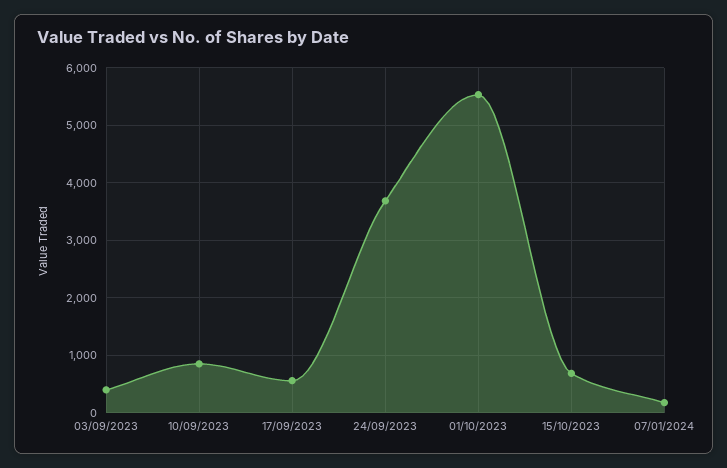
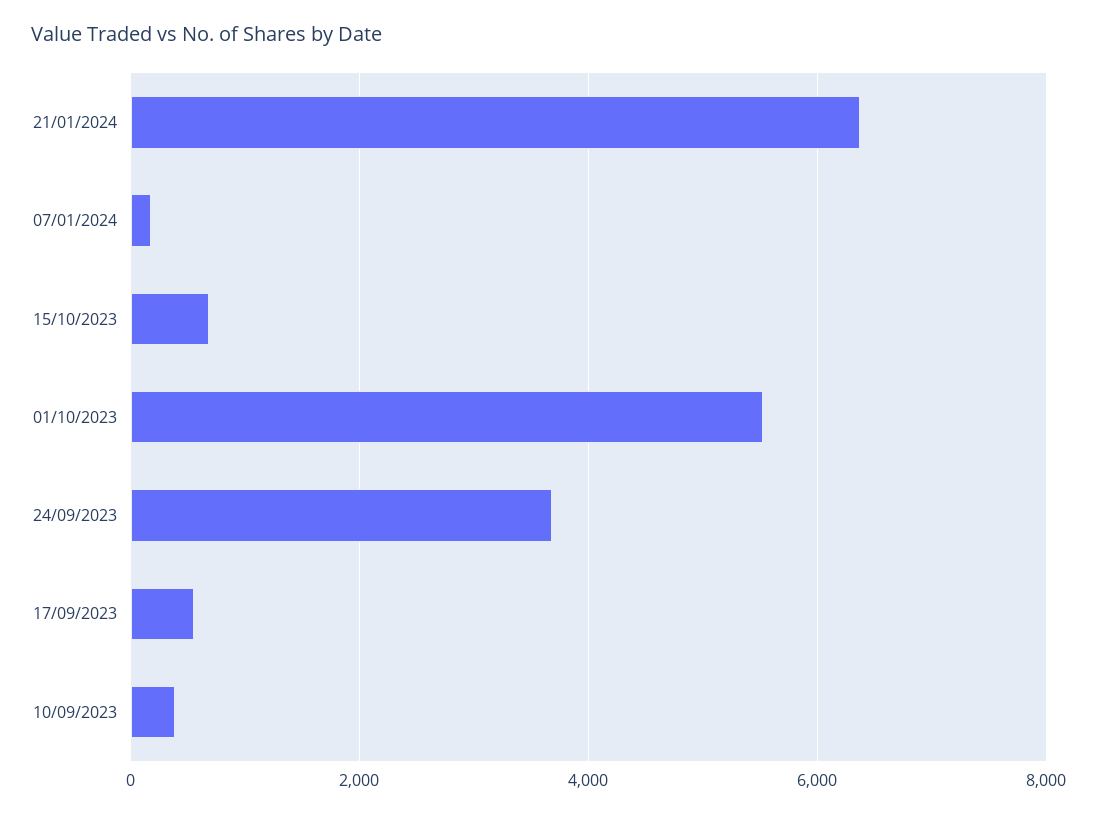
03/09/2023: 400 -> none
10/09/2023: 800 -> 400
21/01/2024: none -> 6400

